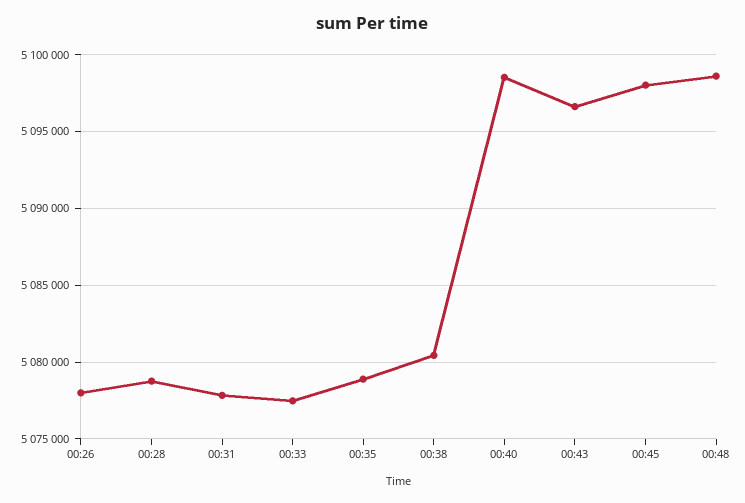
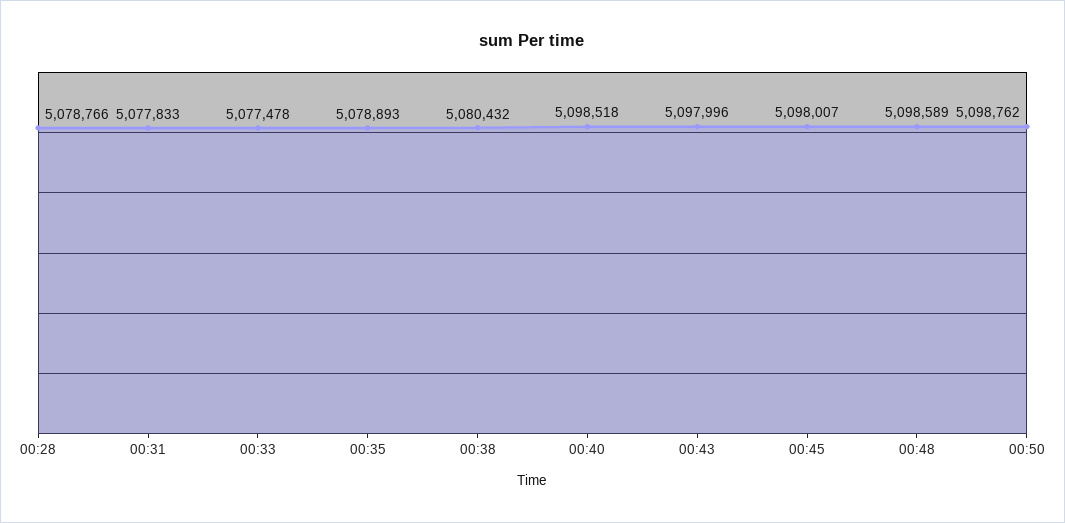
00:26: 5078000 -> none
00:43: 5096500 -> 5097996
00:50: none -> 5098762

